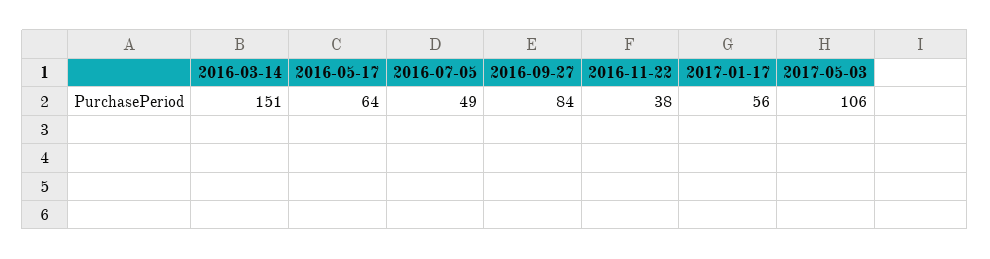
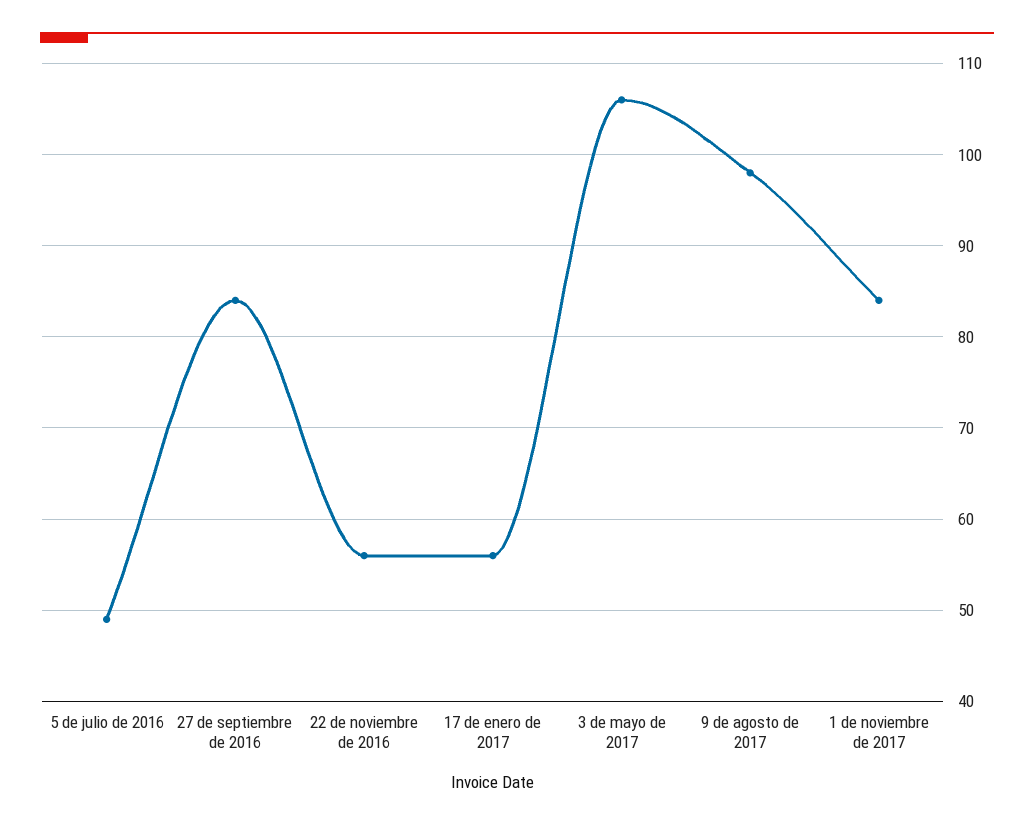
2016-03-14: 151 -> none
2016-05-17: 64 -> none
2016-11-22: 38 -> 56
9 de agosto de 2017: none -> 98
1 de noviembre de 2017: none -> 84

